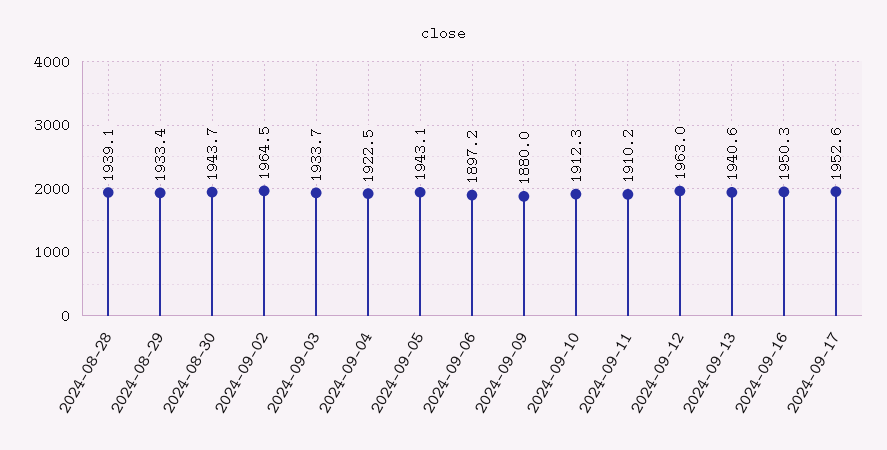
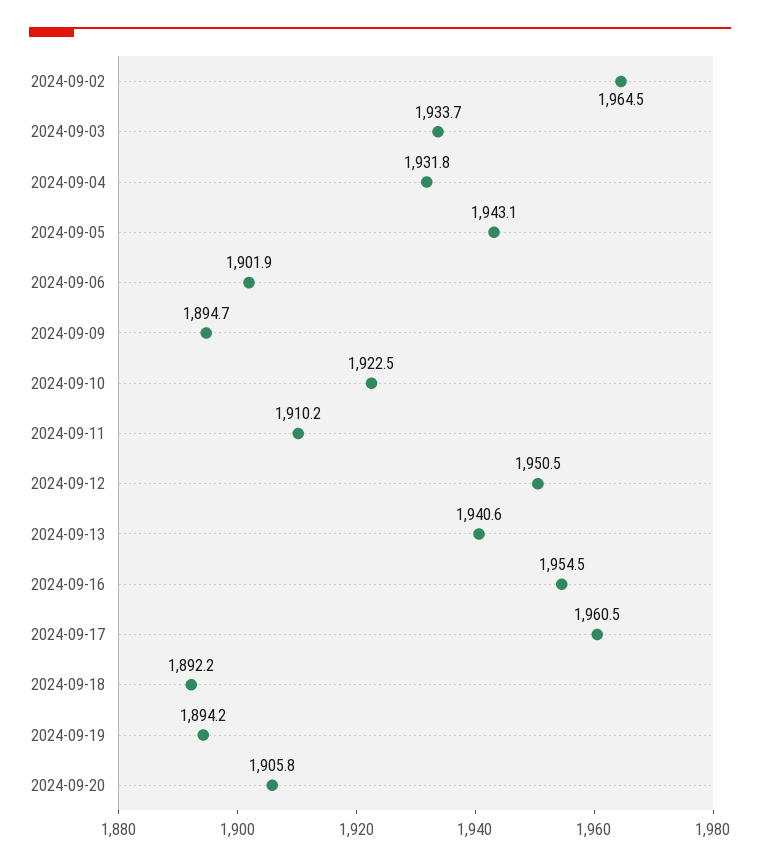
2024-08-28: 1939.1 -> none
2024-08-29: 1933.4 -> none
2024-08-30: 1943.7 -> none
2024-09-04: 1922.5 -> 1931.8
2024-09-06: 1897.2 -> 1901.9
2024-09-09: 1880 -> 1894.7
2024-09-10: 1912.3 -> 1922.5
2024-09-12: 1963 -> 1950.5
2024-09-16: 1950.3 -> 1954.5
2024-09-17: 1952.6 -> 1960.5
2024-09-18: none -> 1892.2
2024-09-19: none -> 1894.2
2024-09-20: none -> 1905.8

